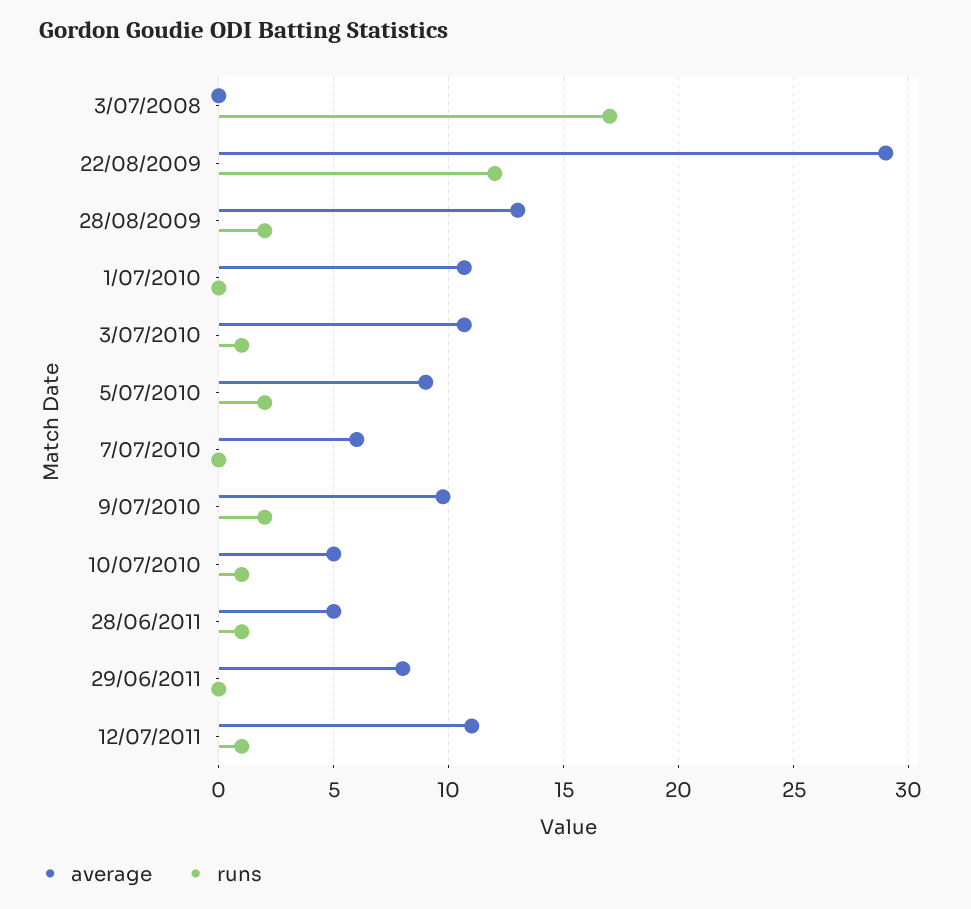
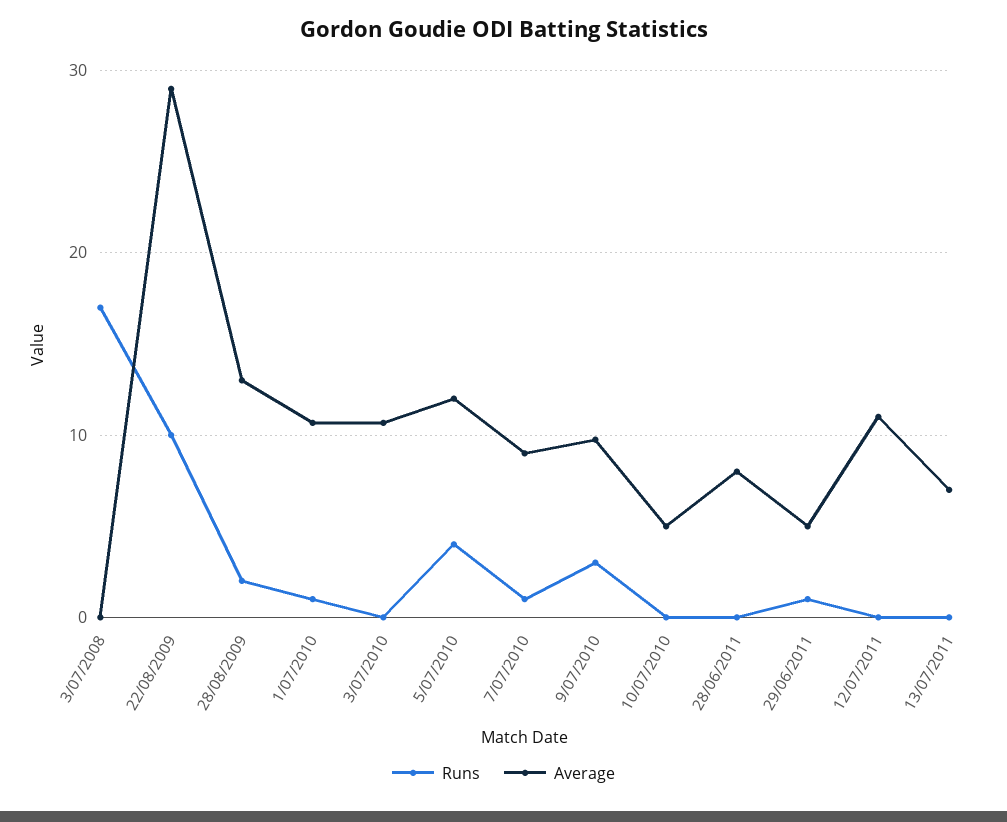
runs, 22/08/2009: 12 -> 10
runs, 1/07/2010: 0 -> 1
runs, 3/07/2010: 1 -> 0
average, 5/07/2010: 9 -> 12
runs, 5/07/2010: 2 -> 4
average, 7/07/2010: 6 -> 9
runs, 7/07/2010: 0 -> 1
runs, 9/07/2010: 2 -> 3
runs, 10/07/2010: 1 -> 0
average, 28/06/2011: 5 -> 8
runs, 28/06/2011: 1 -> 0
average, 29/06/2011: 8 -> 5
runs, 29/06/2011: 0 -> 1
runs, 12/07/2011: 1 -> 0
runs, 13/07/2011: none -> 0
average, 13/07/2011: none -> 7

